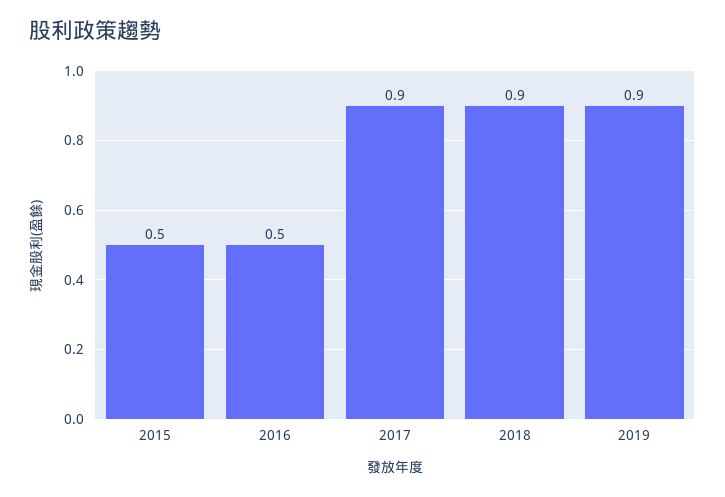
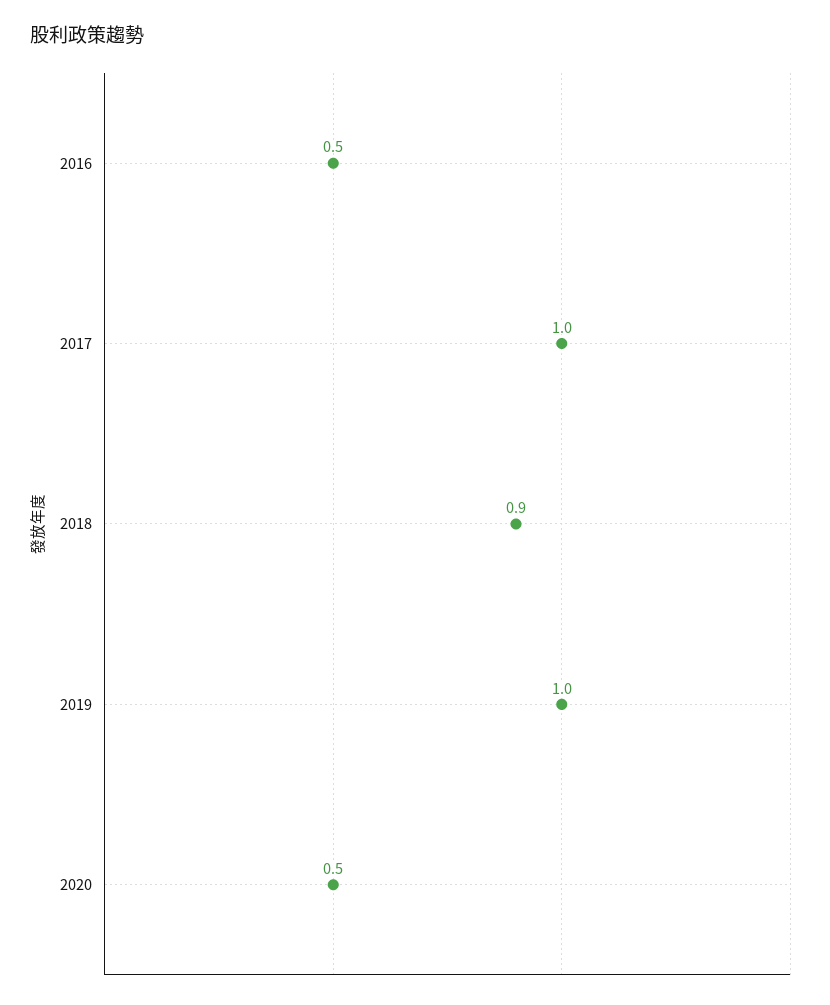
2015: 0.5 -> none
2017: 0.9 -> 1
2019: 0.9 -> 1
2020: none -> 0.5

